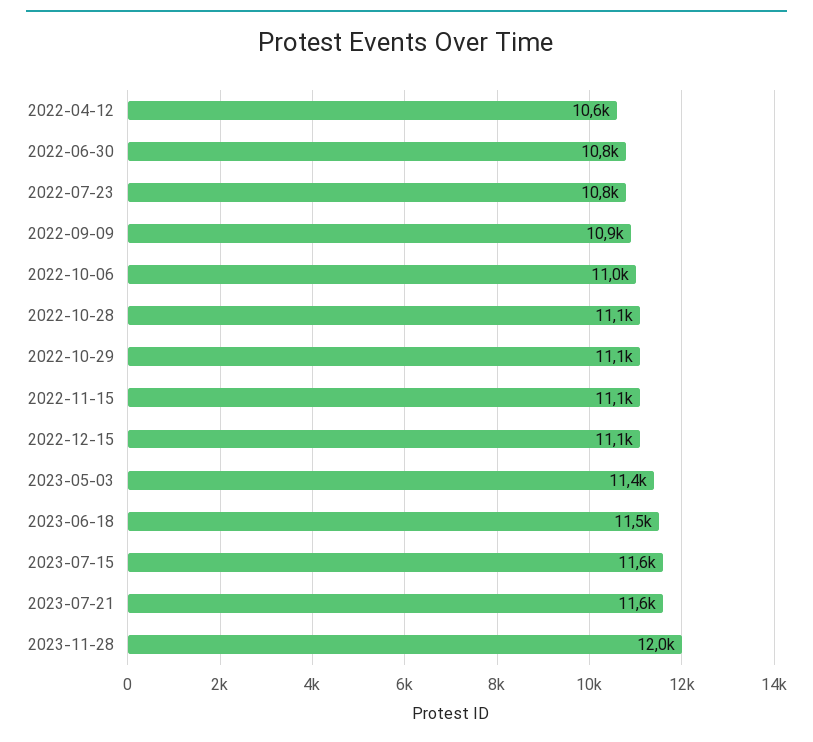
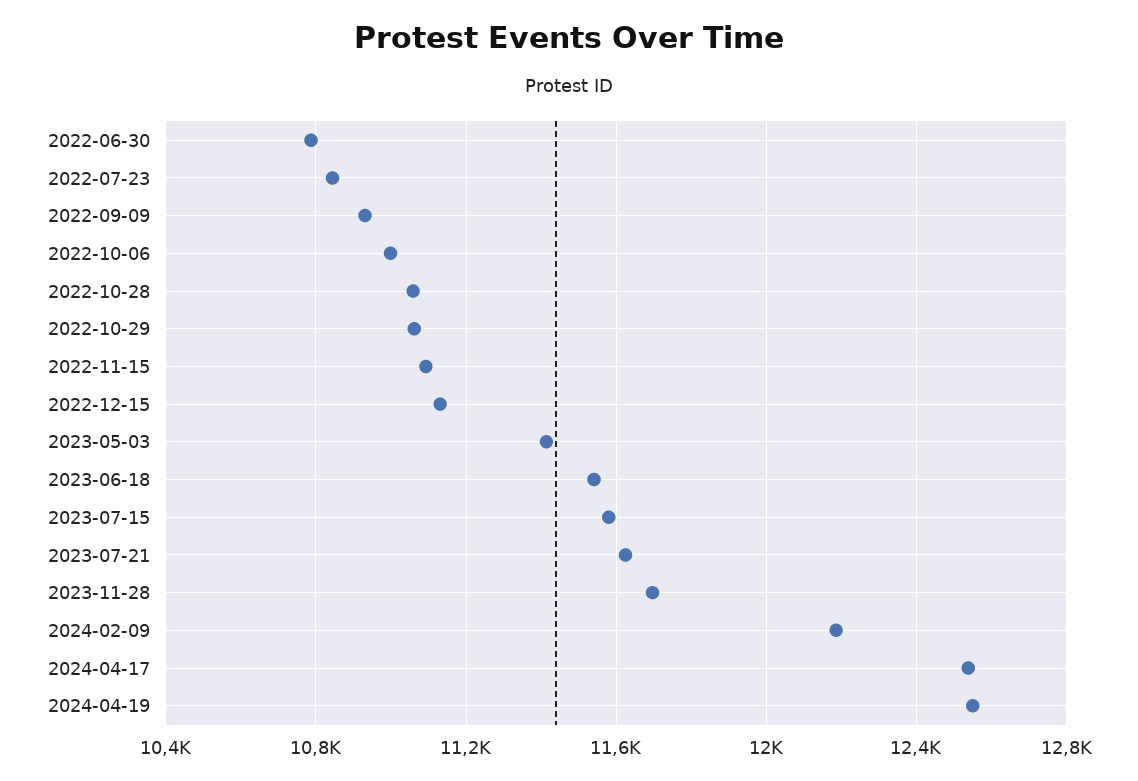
2022-04-12: 10600 -> none
2023-11-28: 12000 -> 11700
2024-02-09: none -> 12200
2024-04-17: none -> 12550
2024-04-19: none -> 12550

